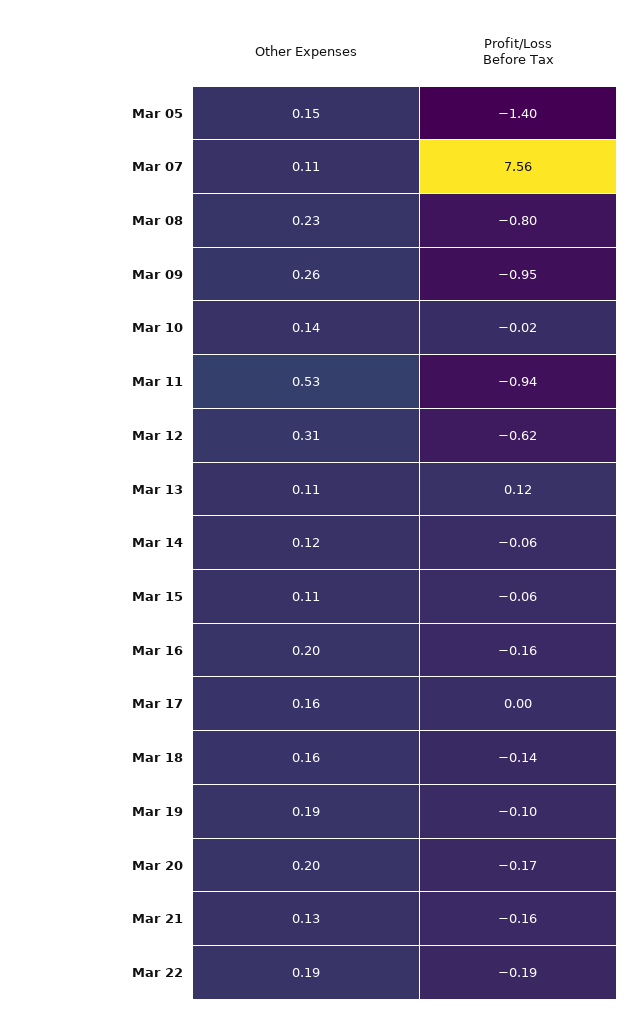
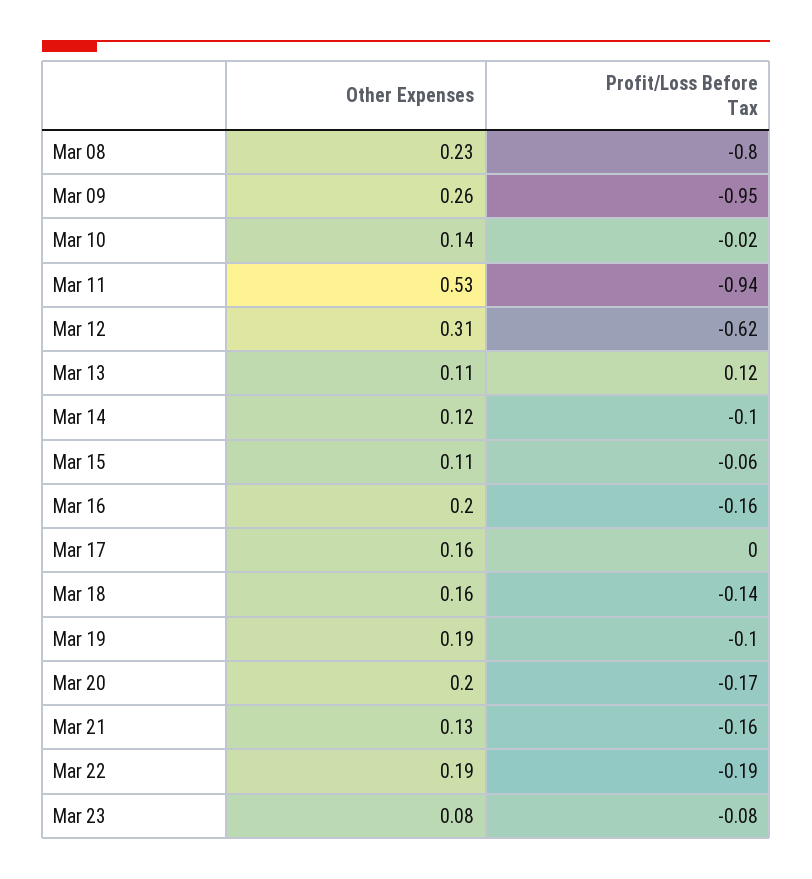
Other Expenses, Mar 05: 0.15 -> none
Profit/Loss Before Tax, Mar 05: -1.4 -> none
Other Expenses, Mar 07: 0.11 -> none
Profit/Loss Before Tax, Mar 07: 7.56 -> none
Profit/Loss Before Tax, Mar 14: -0.06 -> -0.1
Other Expenses, Mar 23: none -> 0.08
Profit/Loss Before Tax, Mar 23: none -> -0.08

